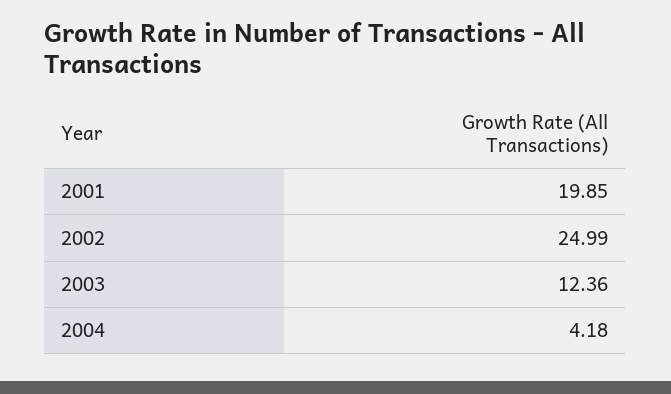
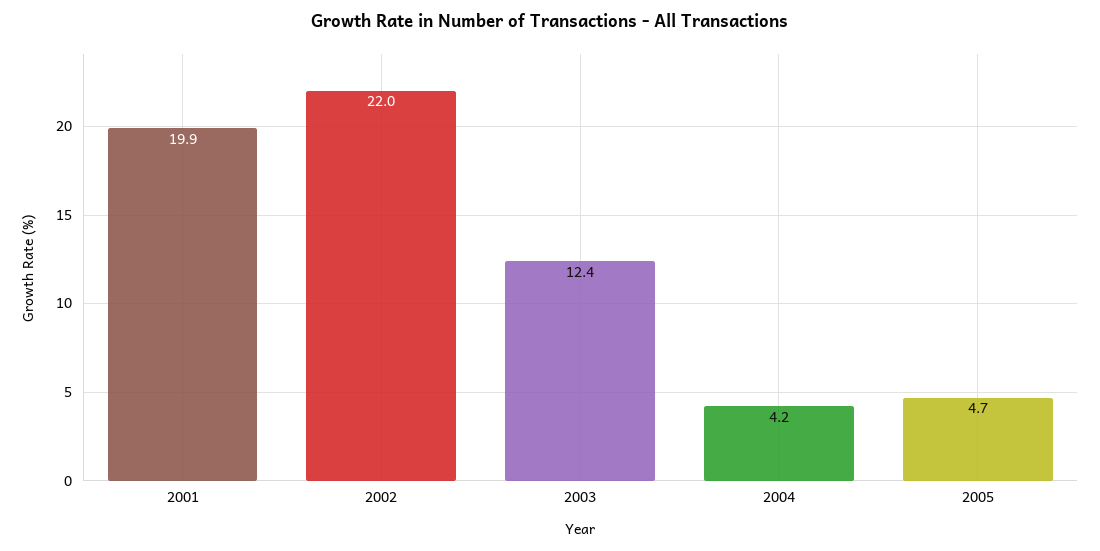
2002: 24.99 -> 22
2005: none -> 4.7

